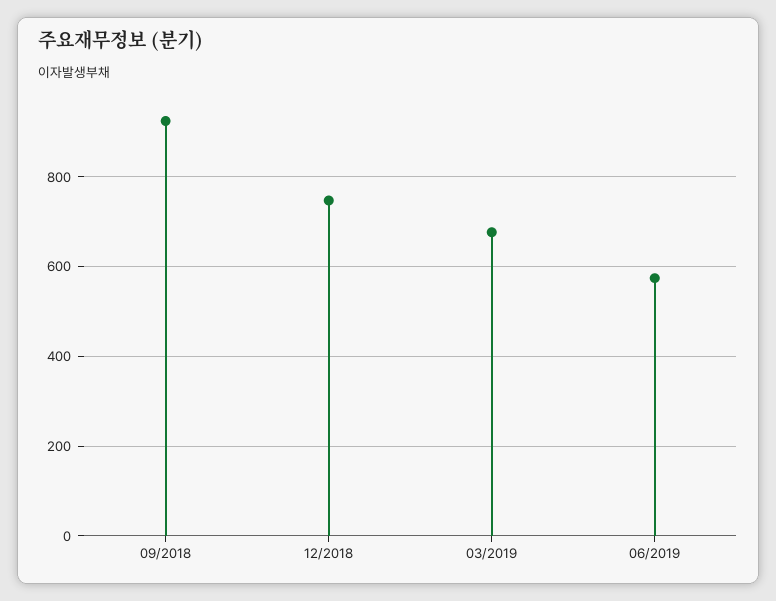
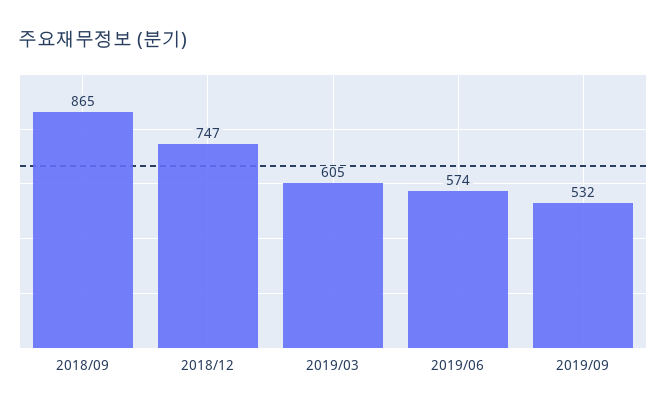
09/2018: 920 -> 865
03/2019: 680 -> 605
2019/09: none -> 532

